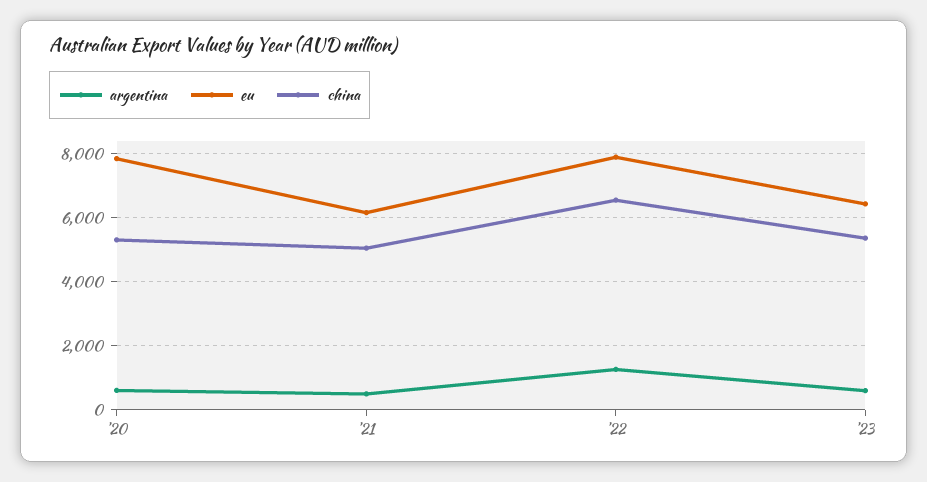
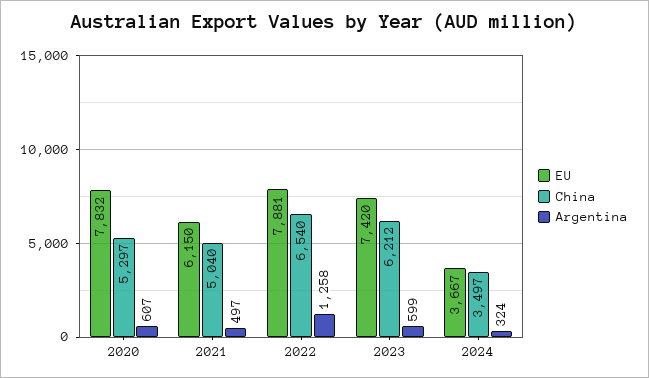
eu, '23: 6400 -> 7420
china, '23: 5400 -> 6212
eu, 2024: none -> 3667
china, 2024: none -> 3497
argentina, 2024: none -> 324

